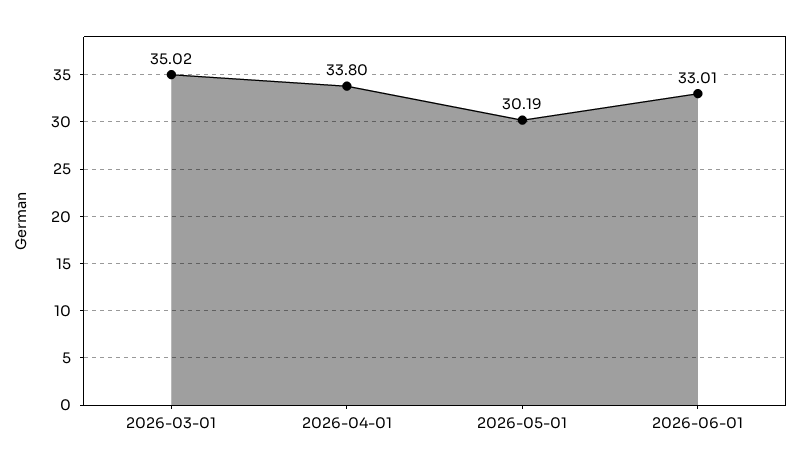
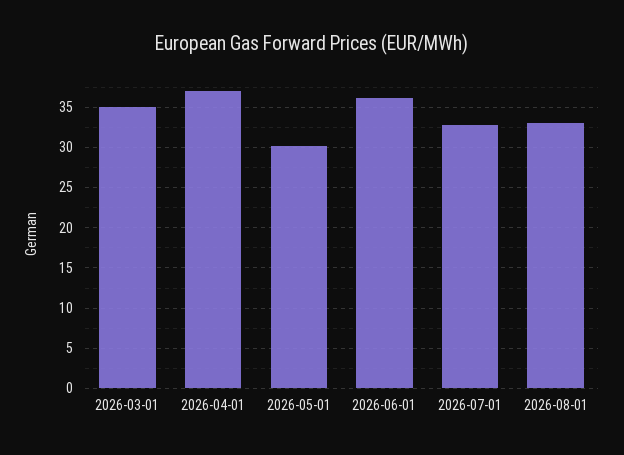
2026-04-01: 33.8 -> 37
2026-06-01: 33.01 -> 36
2026-07-01: none -> 33
2026-08-01: none -> 33

